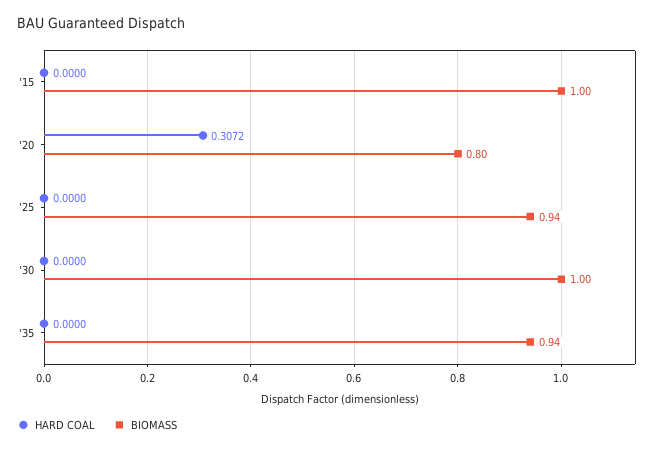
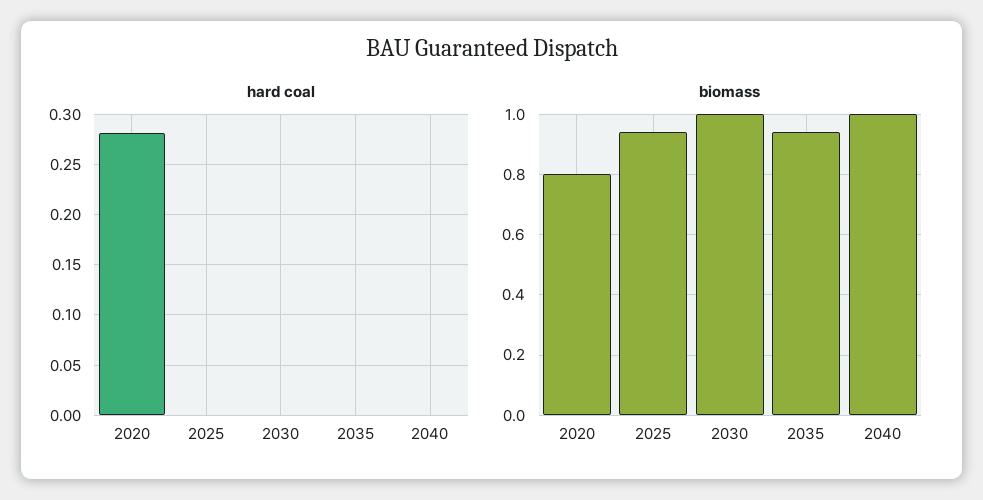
HARD COAL, '15: 0 -> none
BIOMASS, '15: 1 -> none
HARD COAL, '20: 0.3072 -> 0.28
HARD COAL, 2040: none -> 0
BIOMASS, 2040: none -> 1

